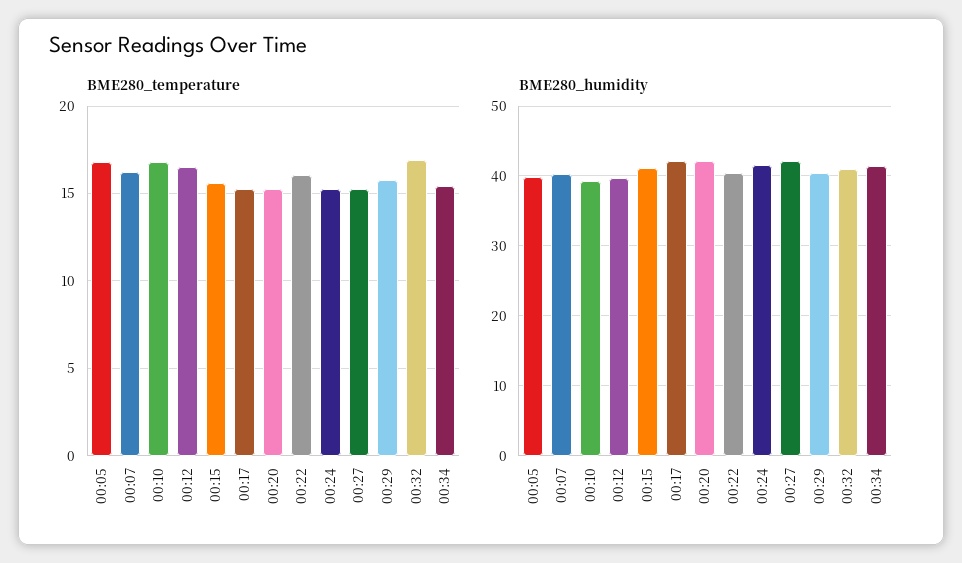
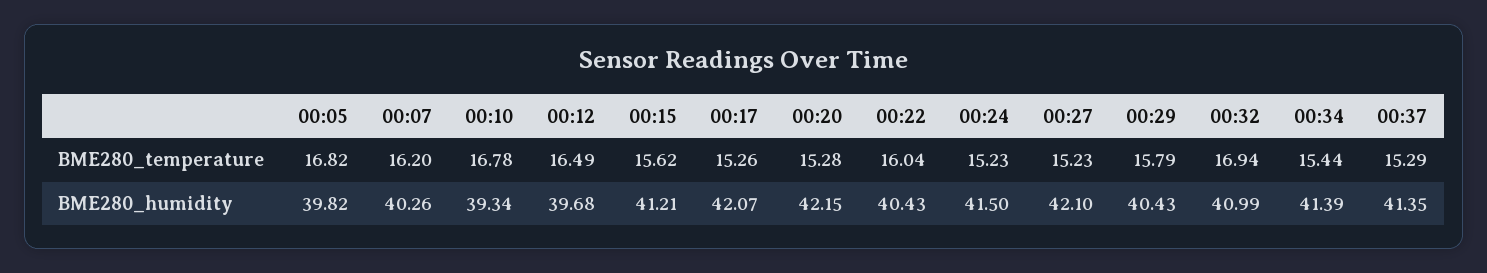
BME280_temperature, 00:37: none -> 15.29
BME280_humidity, 00:37: none -> 41.35

